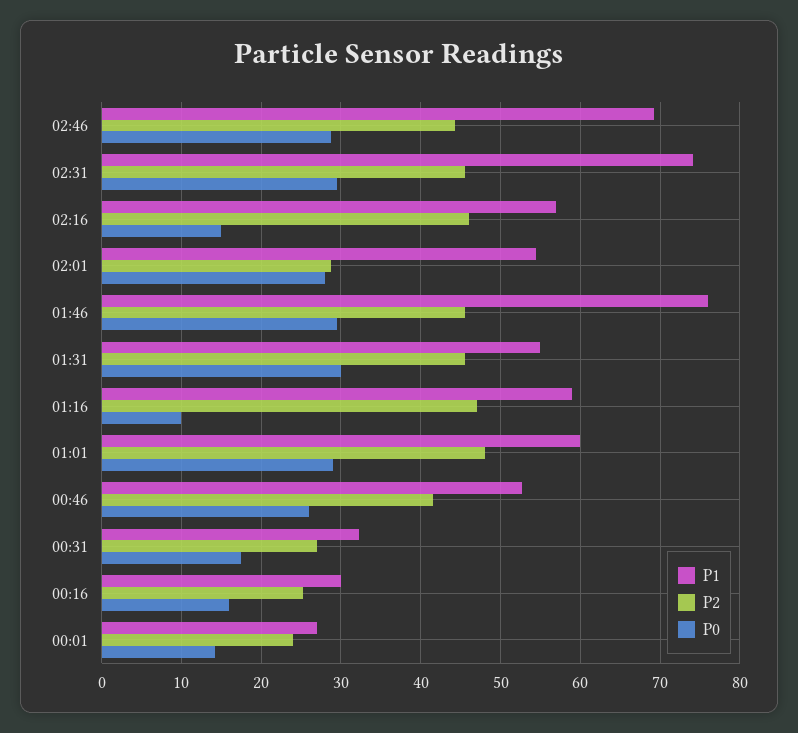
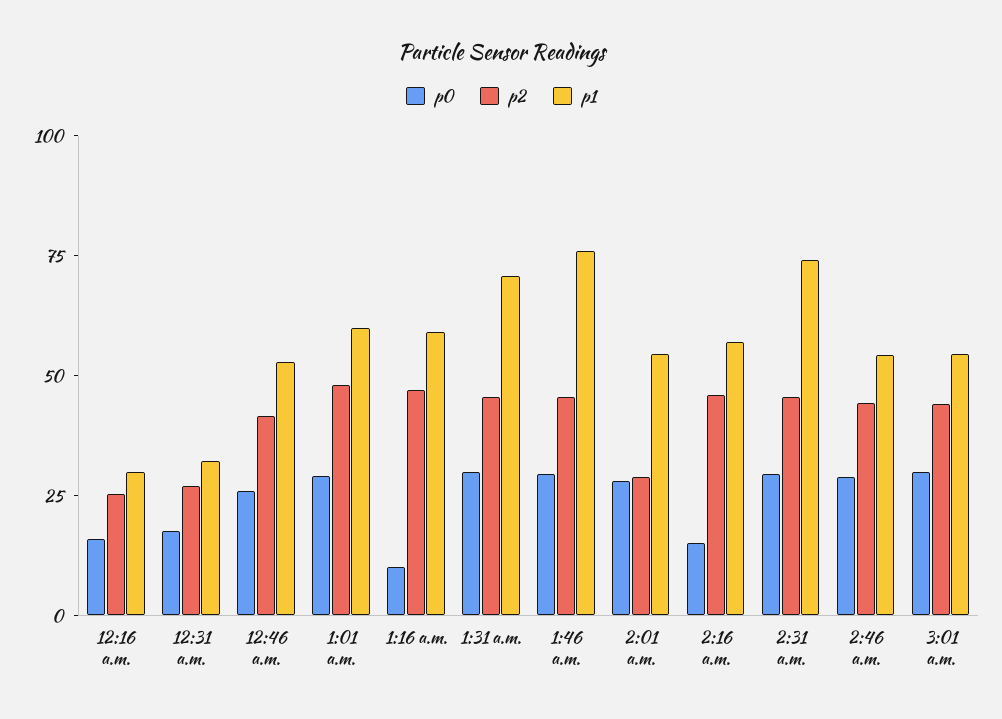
P1, 02:46: 69 -> 55
P1, 01:31: 55 -> 70
P1, 00:01: 27 -> none
P2, 00:01: 24 -> none
P0, 00:01: 14 -> none
P0, 3:01 a.m.: none -> 30
P2, 3:01 a.m.: none -> 45
P1, 3:01 a.m.: none -> 55

